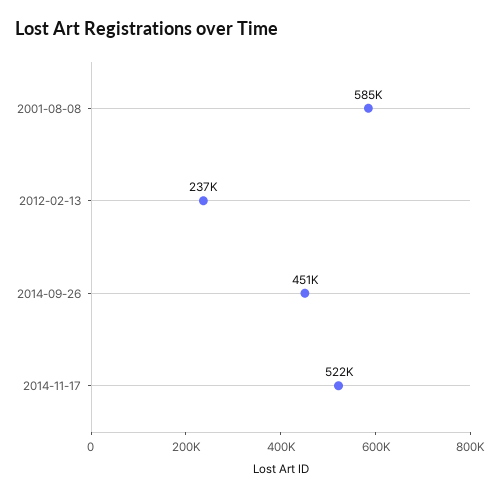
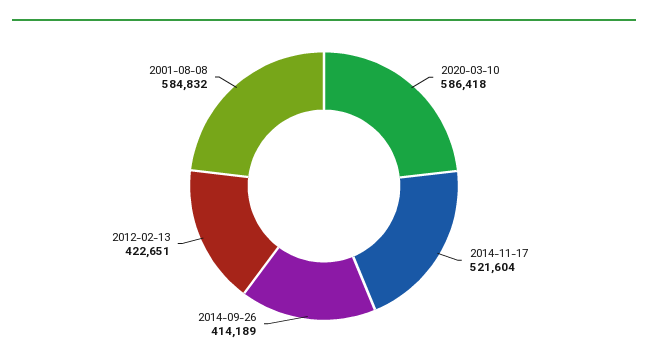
2012-02-13: 237000 -> 422651
2014-09-26: 451000 -> 414189
2020-03-10: none -> 586418

